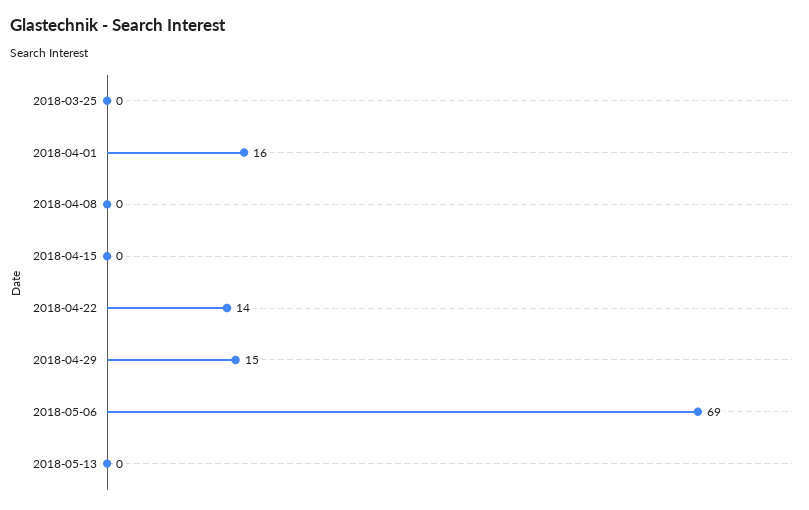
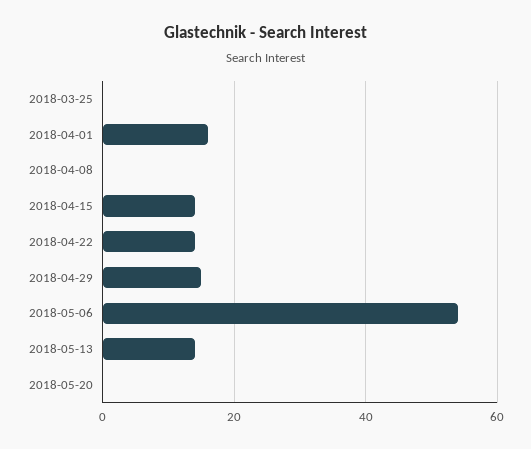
2018-04-15: 0 -> 15
2018-05-06: 69 -> 55
2018-05-13: 0 -> 15
2018-05-20: none -> 0

